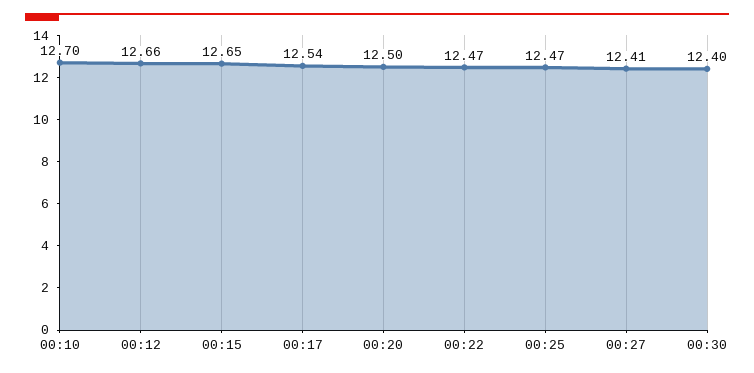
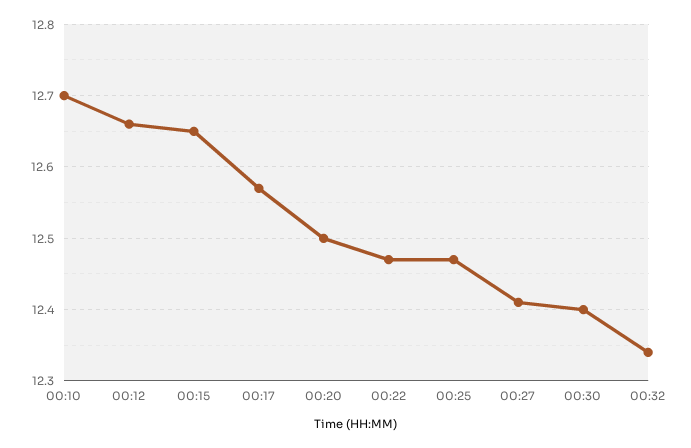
00:17: 12.54 -> 12.57
00:32: none -> 12.34

